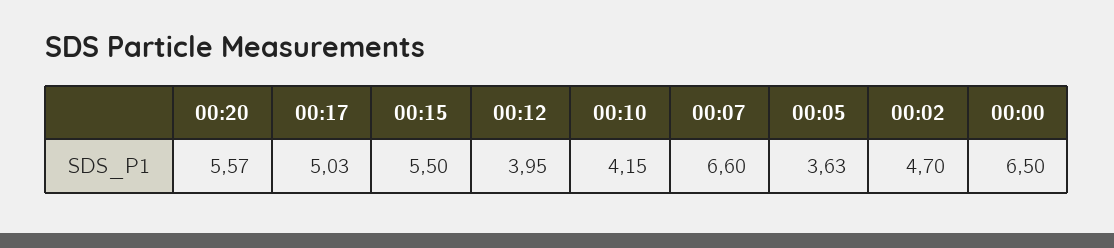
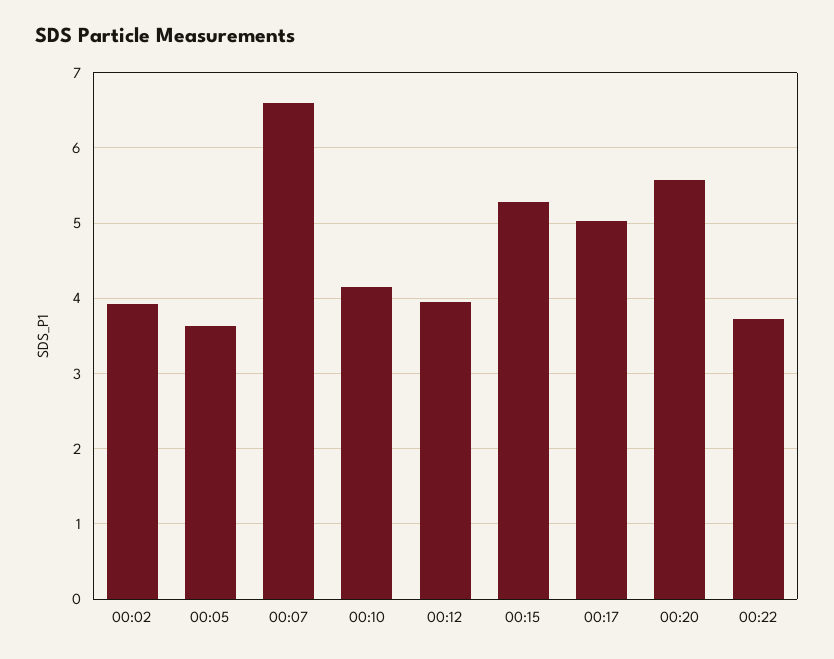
00:15: 5.5 -> 5.3
00:02: 4.7 -> 3.9
00:00: 6.5 -> none
00:22: none -> 3.7

